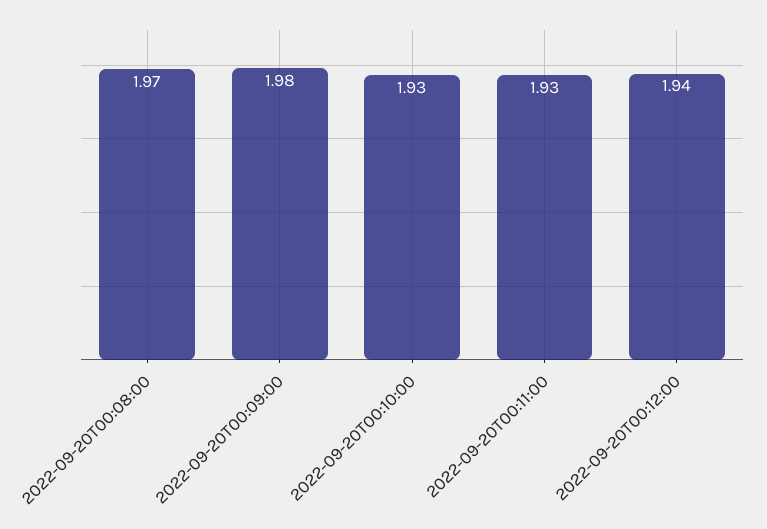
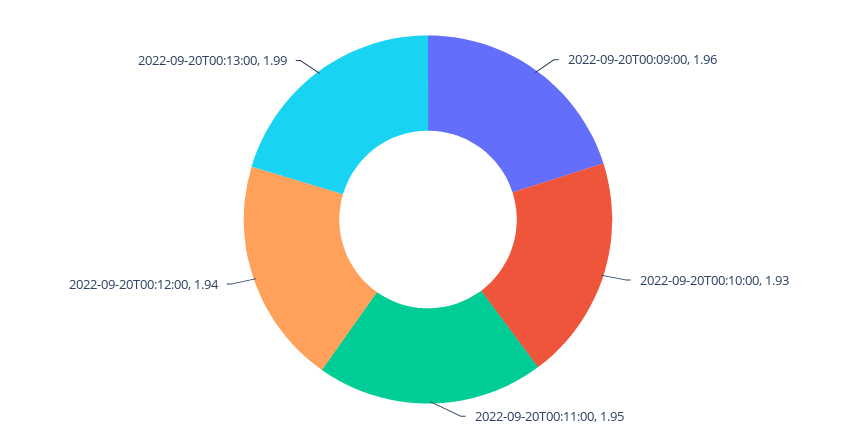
2022-09-20T00:08:00: 1.97 -> none
2022-09-20T00:09:00: 1.98 -> 1.96
2022-09-20T00:11:00: 1.93 -> 1.95
2022-09-20T00:13:00: none -> 1.99

